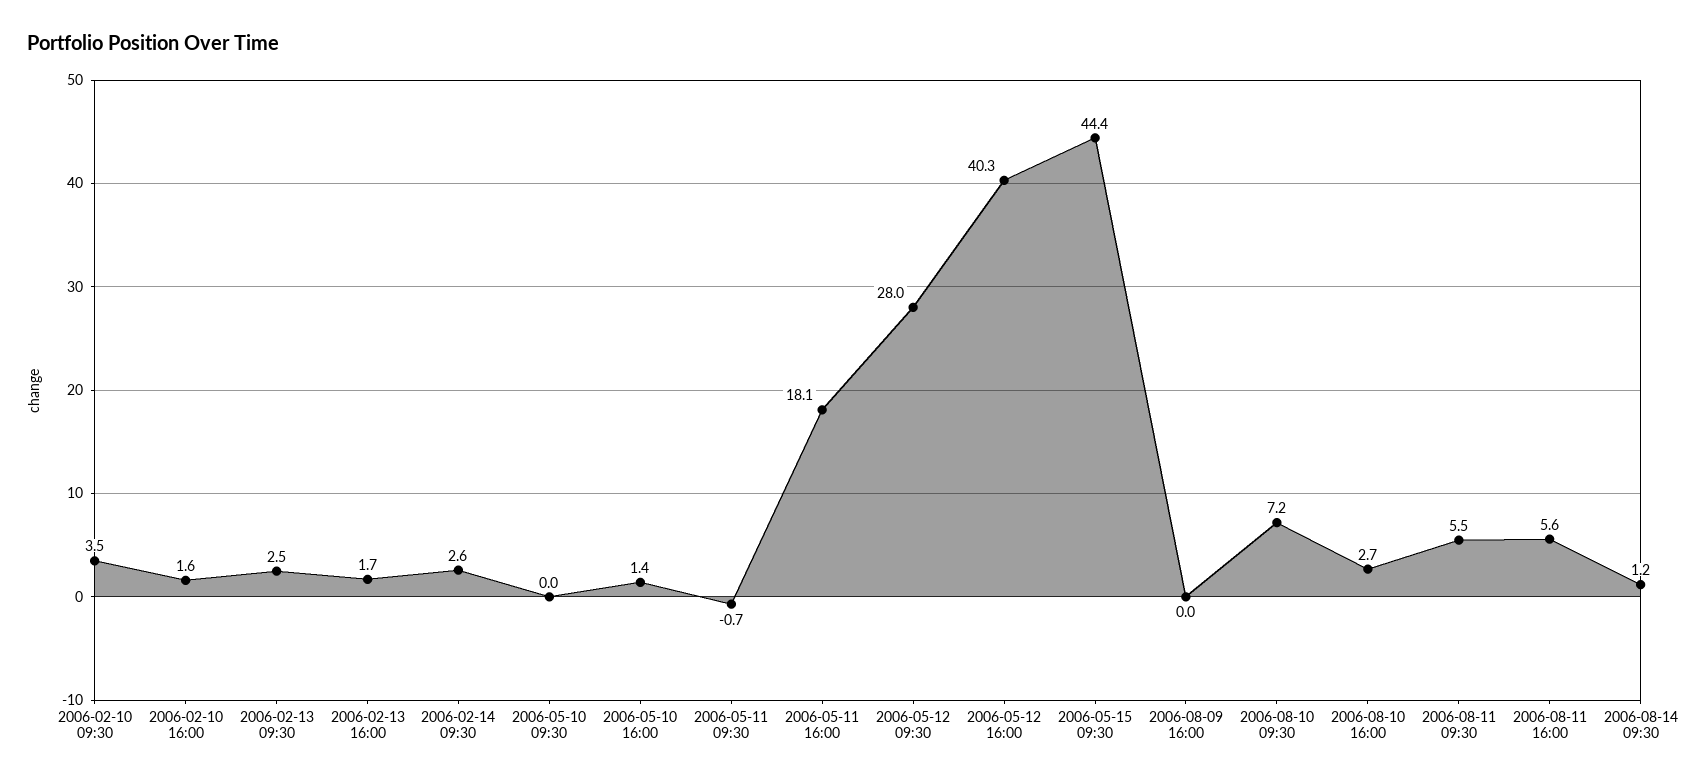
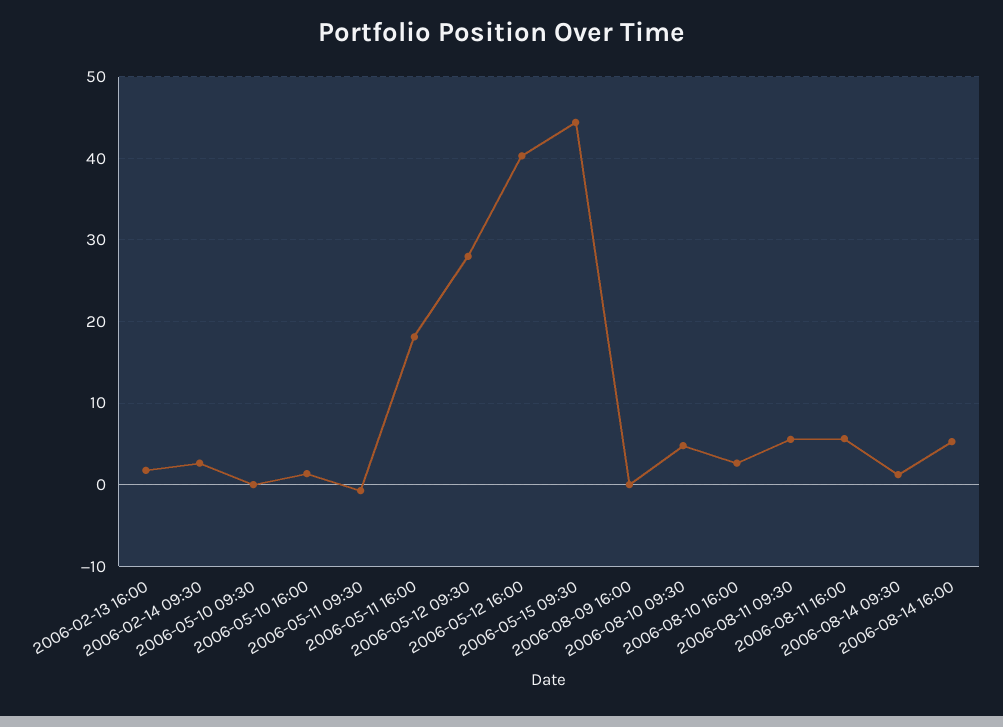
2006-02-10 09:30: 3.5 -> none
2006-02-10 16:00: 1.6 -> none
2006-02-13 09:30: 2.5 -> none
2006-08-10 09:30: 7.2 -> 5
2006-08-14 16:00: none -> 5

